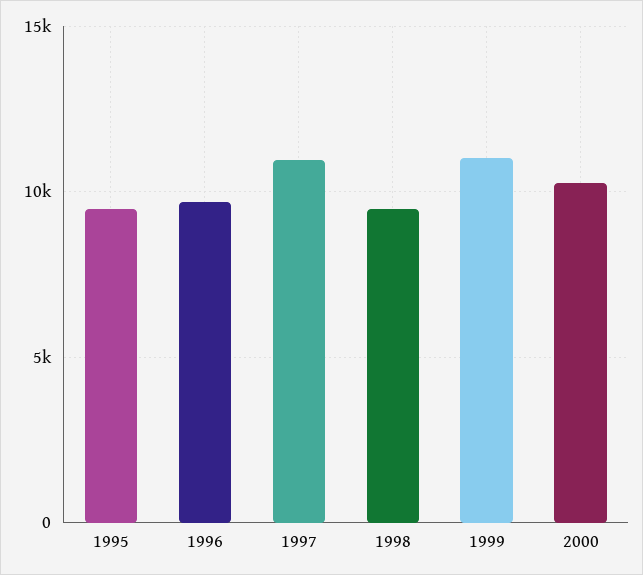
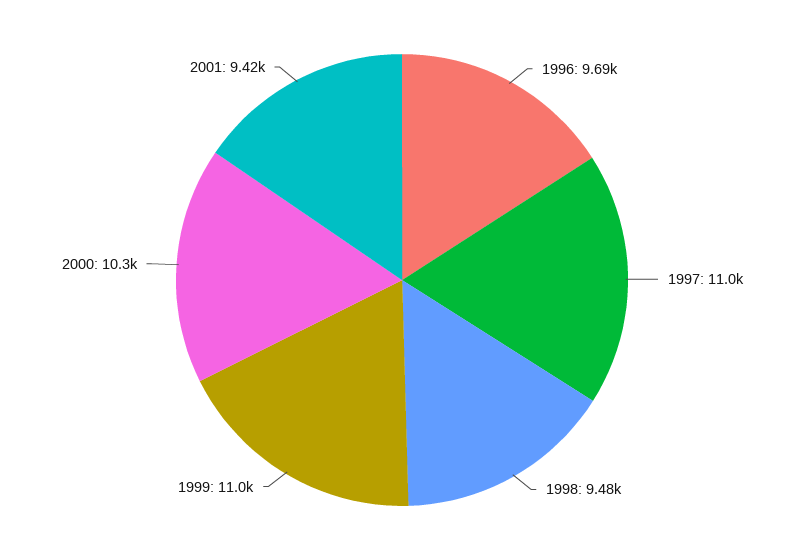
1995: 9500 -> none
2001: none -> 9420

